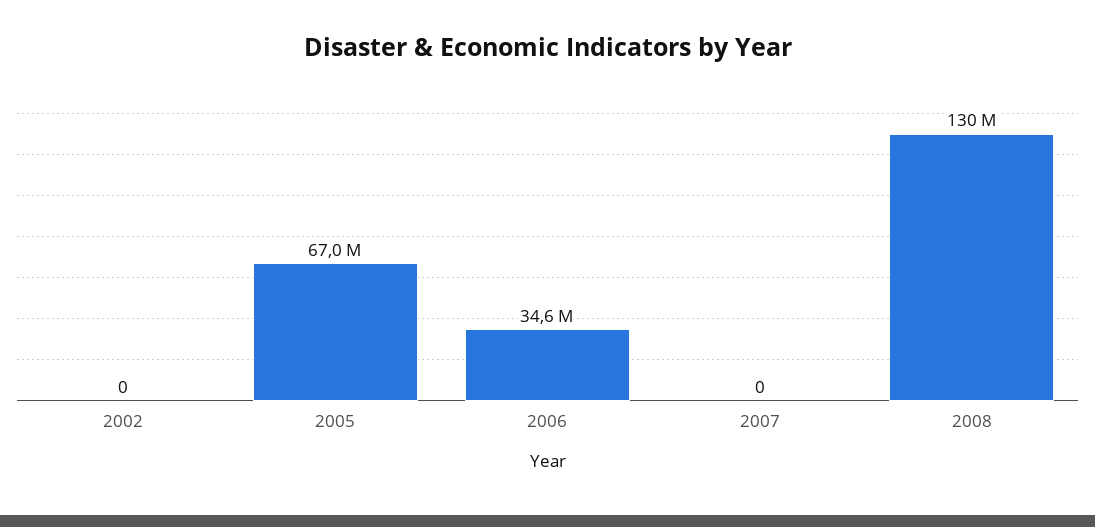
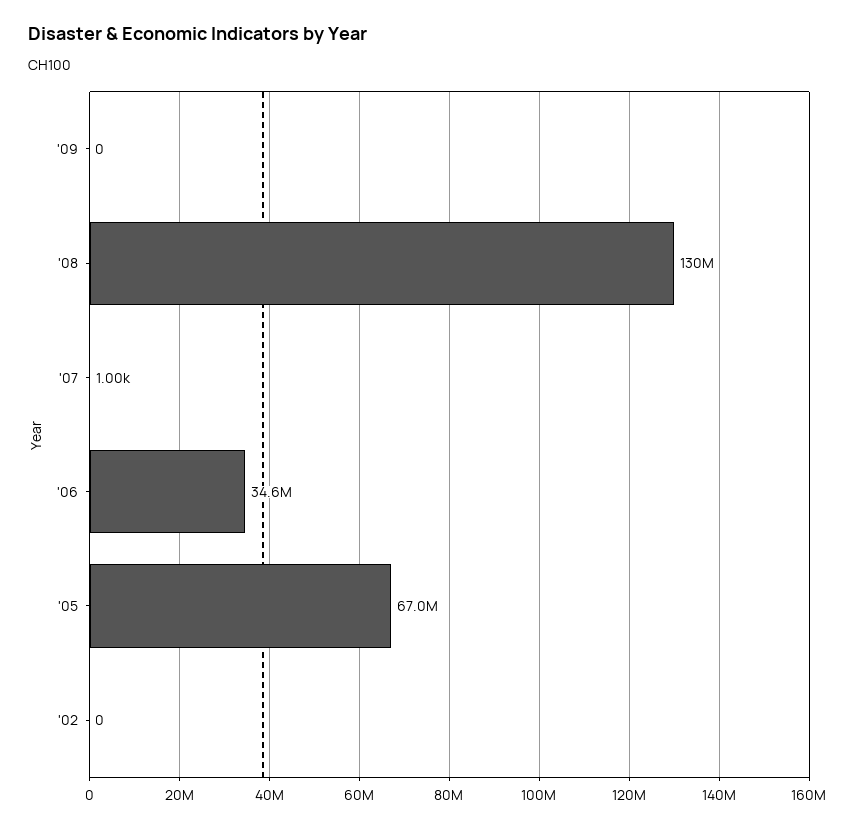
2007: 0 -> 1000
'09: none -> 0

